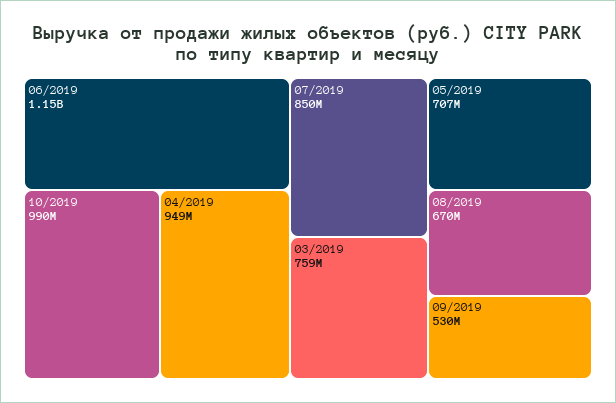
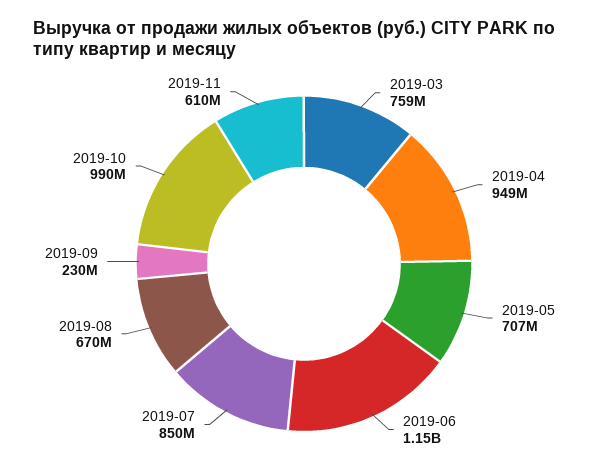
09/2019: 530000000 -> 230000000
2019-11: none -> 610000000

